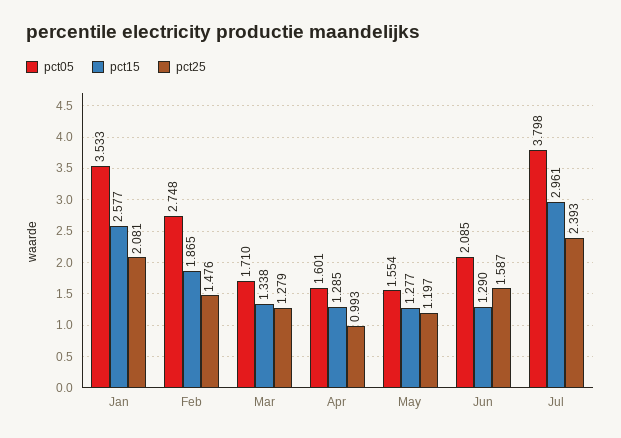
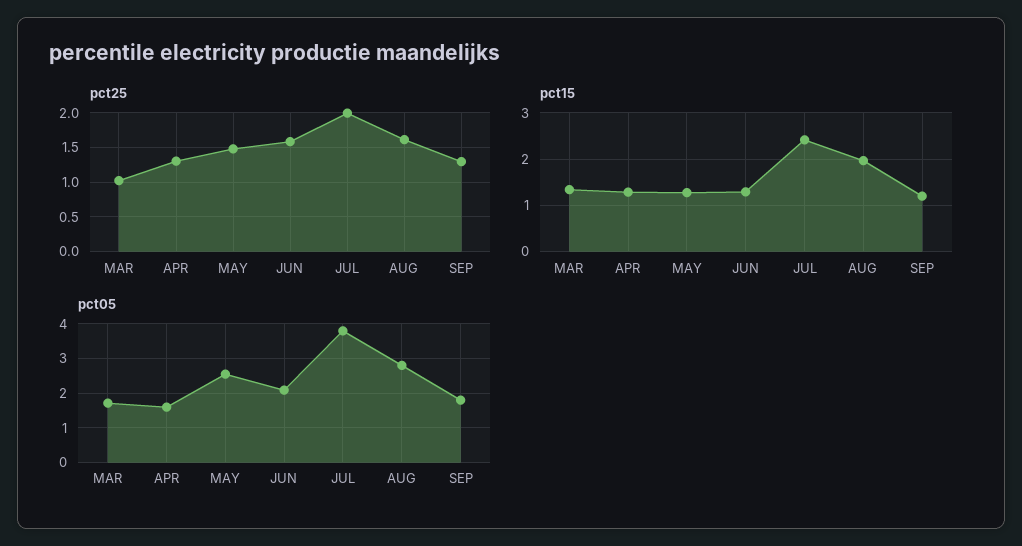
pct05, Jan: 3.533 -> none
pct15, Jan: 2.577 -> none
pct25, Jan: 2.081 -> none
pct05, Feb: 2.748 -> none
pct15, Feb: 1.865 -> none
pct25, Feb: 1.476 -> none
pct25, Mar: 1.279 -> 1
pct25, Apr: 0.993 -> 1.3
pct05, May: 1.554 -> 2.6
pct25, May: 1.197 -> 1.5
pct15, Jul: 2.961 -> 2.4
pct25, Jul: 2.393 -> 2
pct25, AUG: none -> 1.6
pct25, SEP: none -> 1.3
pct15, AUG: none -> 2
pct15, SEP: none -> 1.2
pct05, AUG: none -> 2.8
pct05, SEP: none -> 1.8

